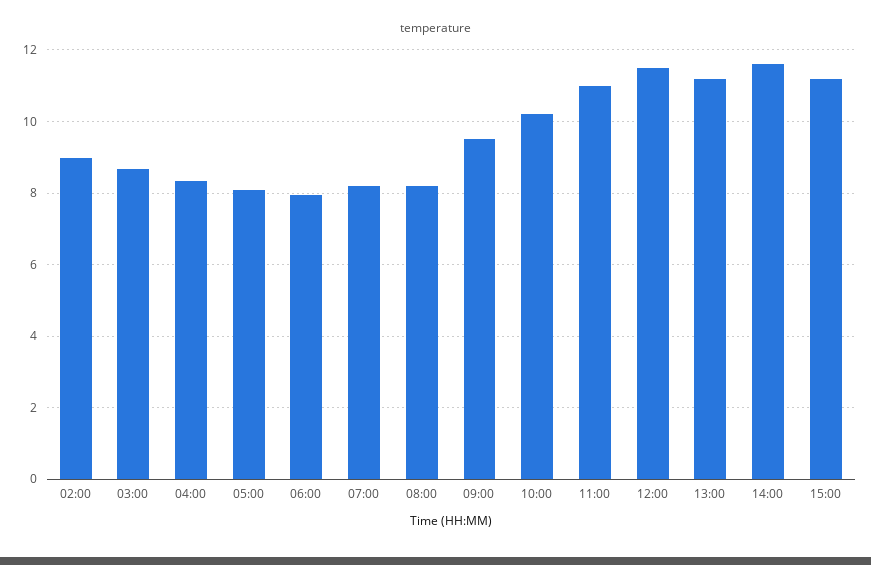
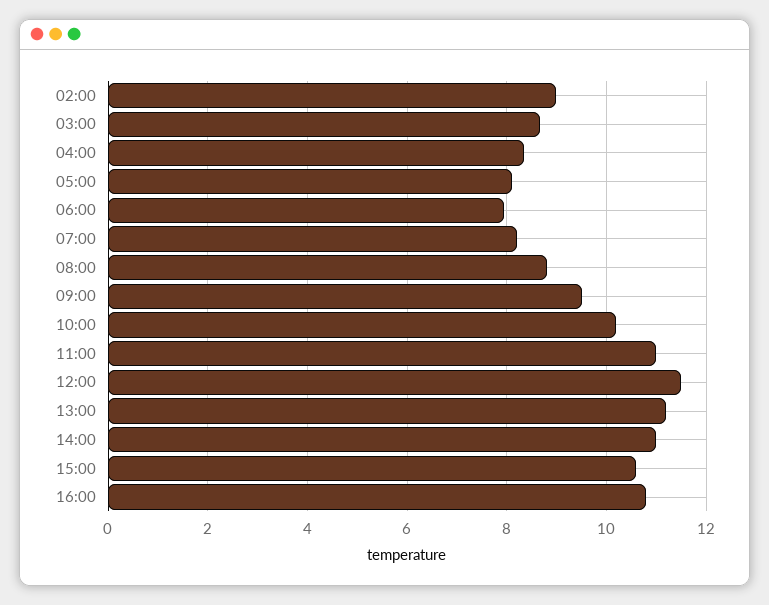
08:00: 8.2 -> 8.8
14:00: 11.6 -> 11
15:00: 11.2 -> 10.6
16:00: none -> 10.8

